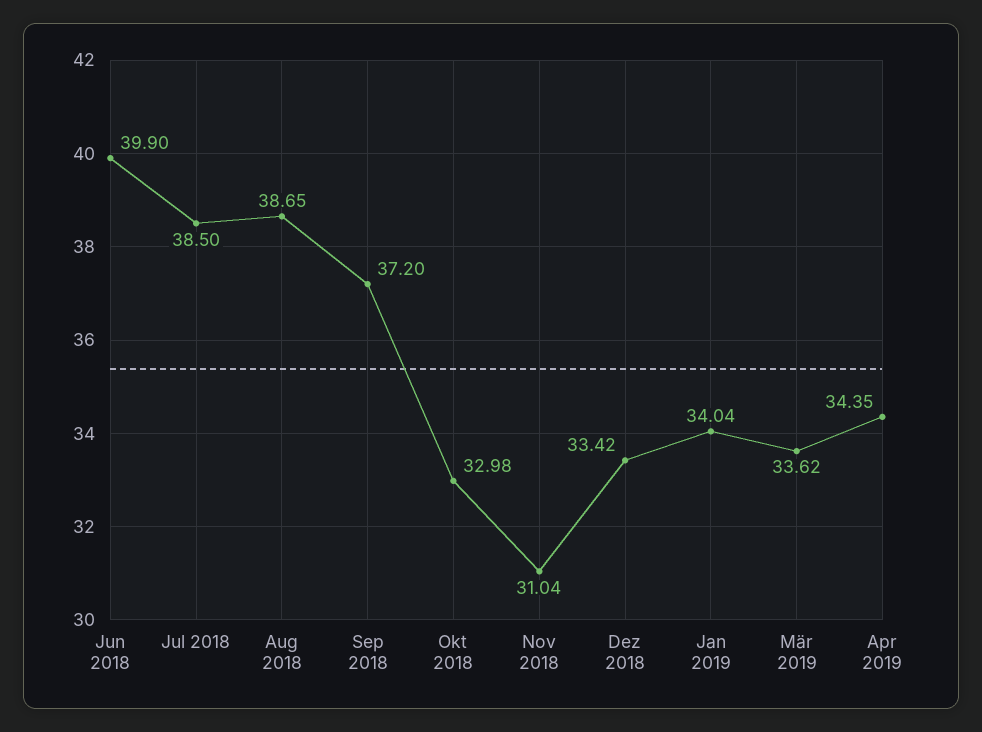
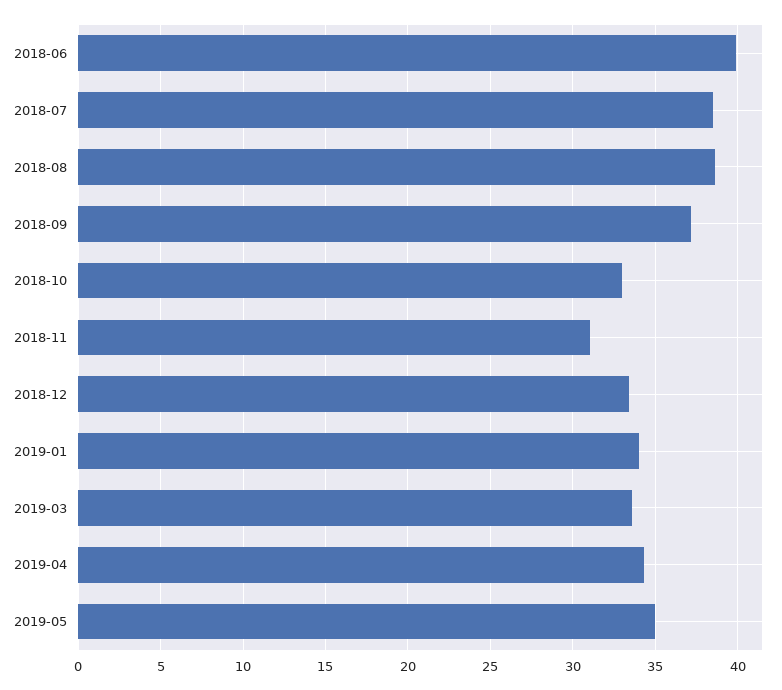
2019-05: none -> 35

